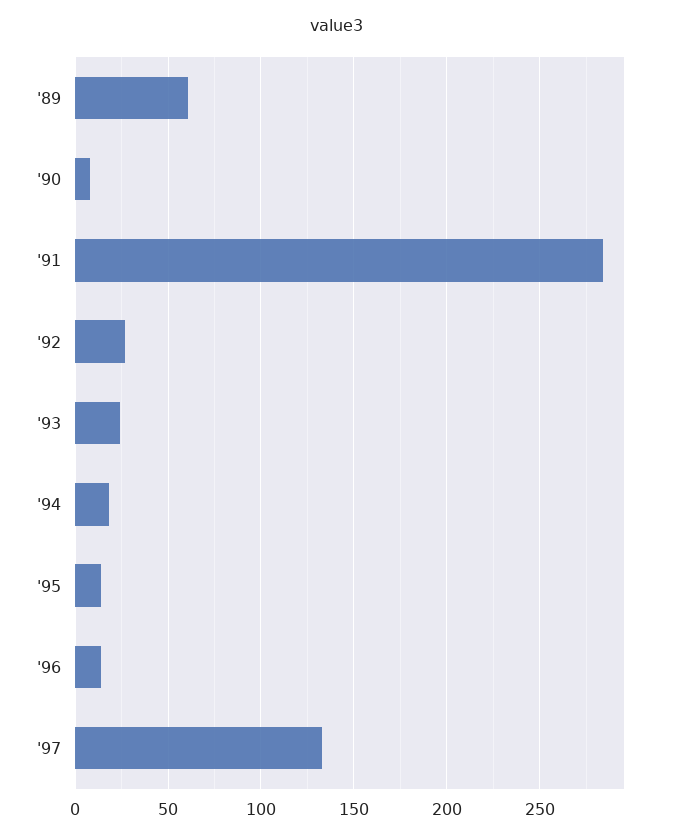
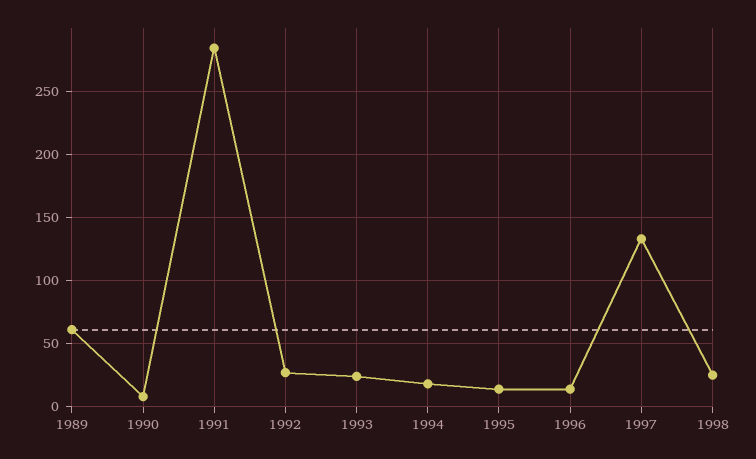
1998: none -> 25

